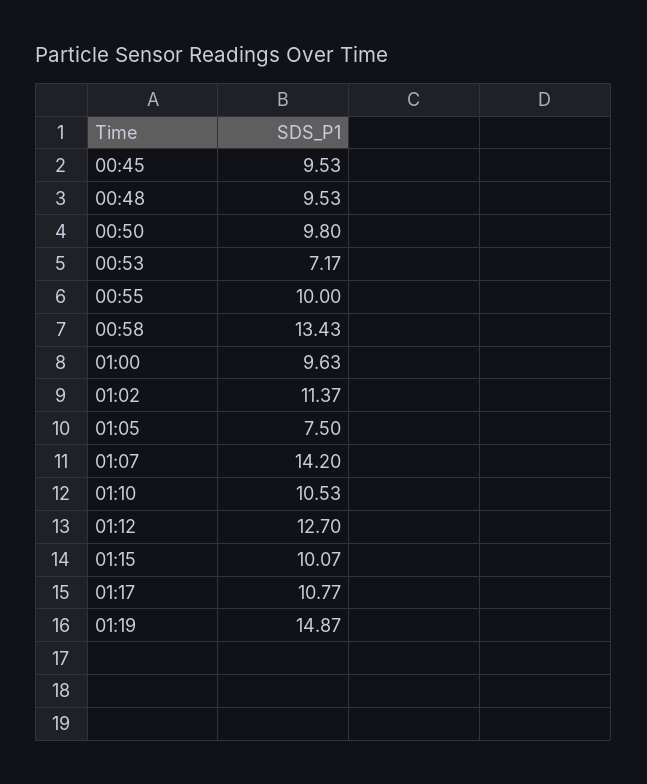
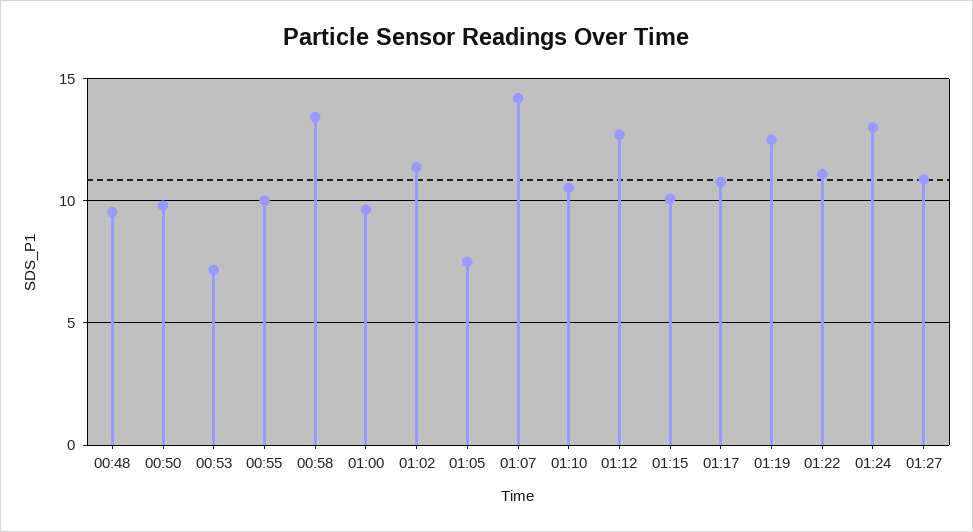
00:45: 9.53 -> none
01:19: 14.87 -> 12.5
01:22: none -> 11
01:24: none -> 13
01:27: none -> 11

